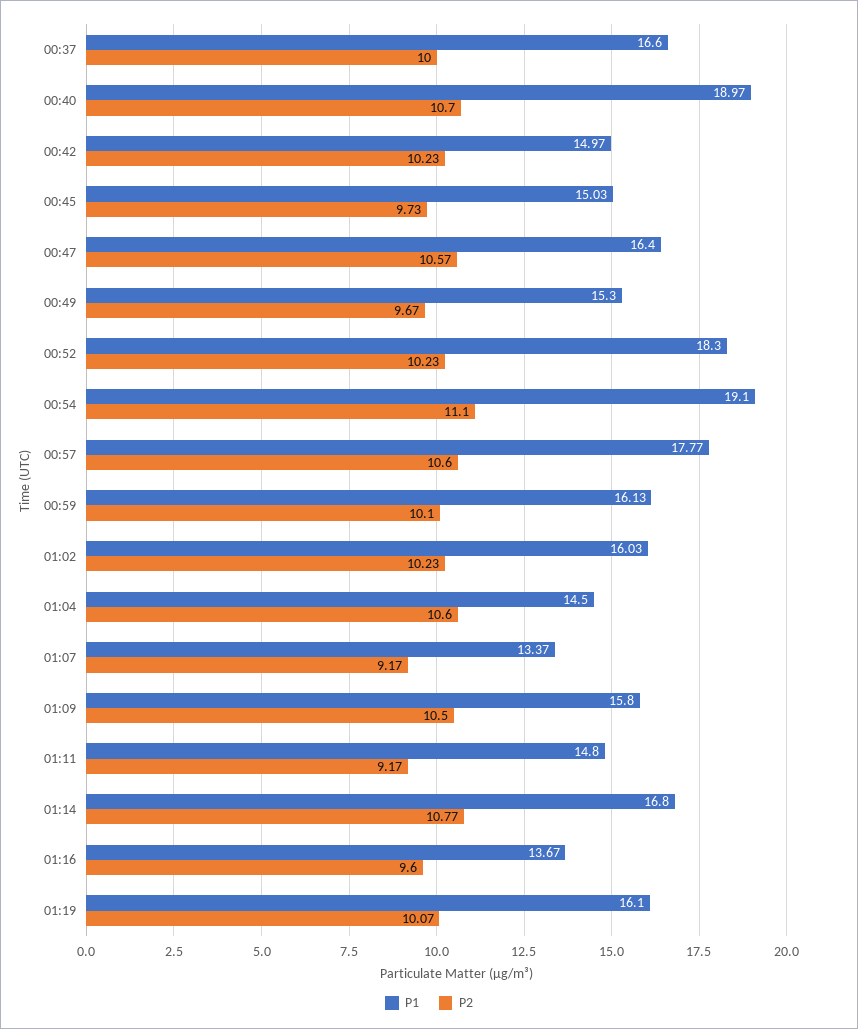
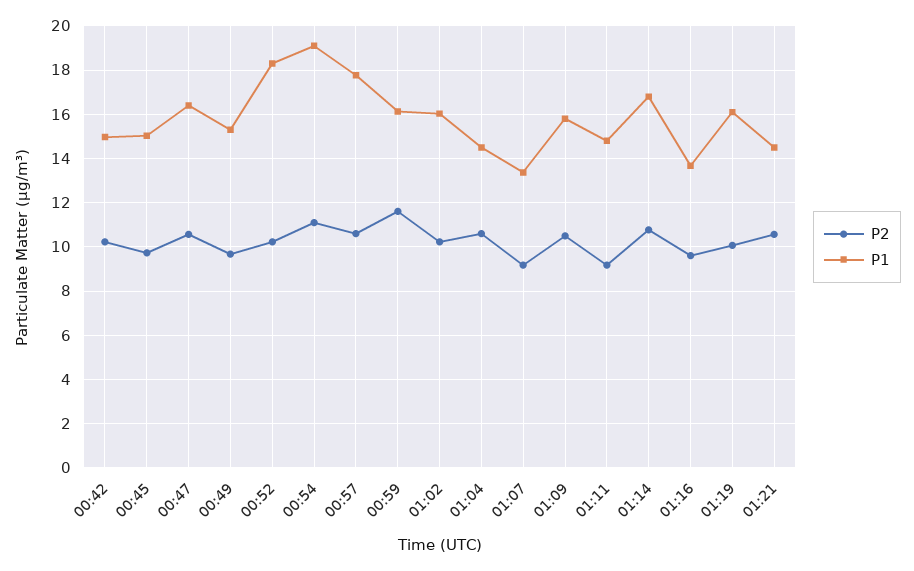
P1, 00:37: 16.6 -> none
P2, 00:37: 10 -> none
P1, 00:40: 18.97 -> none
P2, 00:40: 10.7 -> none
P2, 00:59: 10.1 -> 11.5
P2, 01:21: none -> 10.5
P1, 01:21: none -> 14.5

